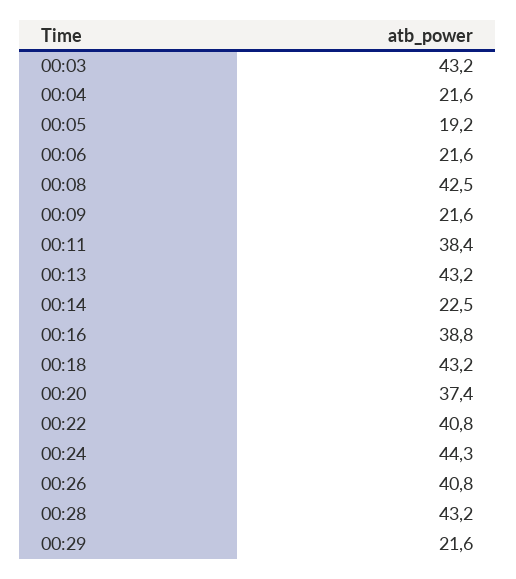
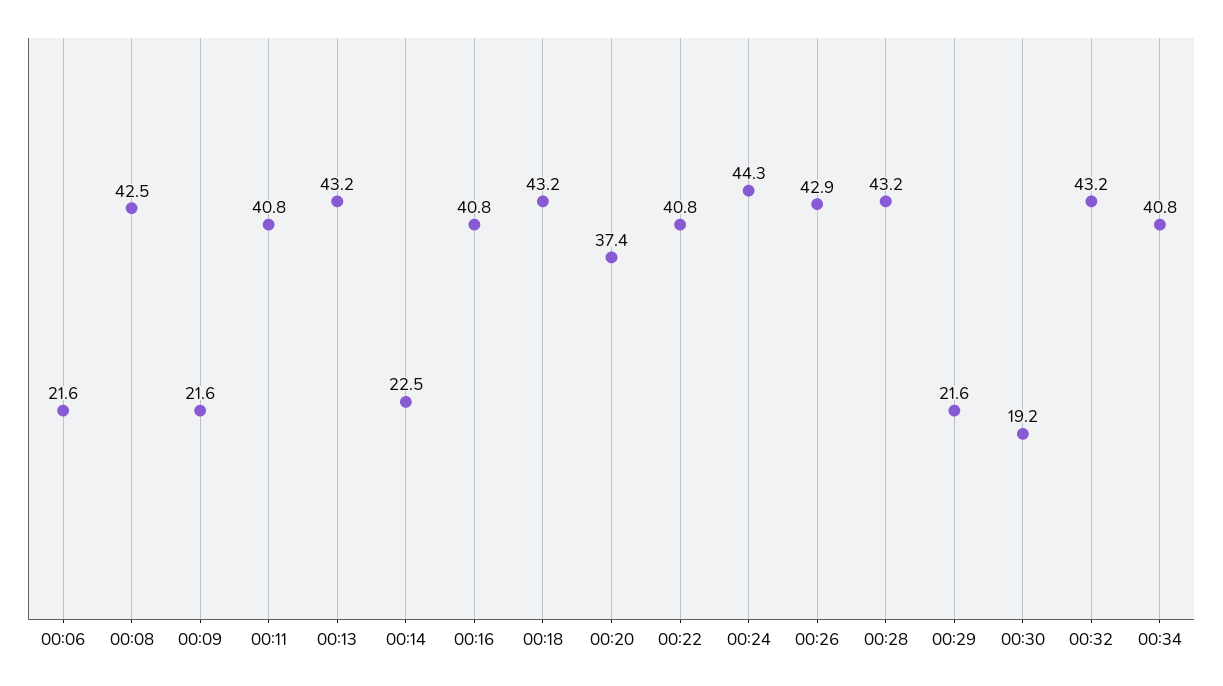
00:03: 43.2 -> none
00:04: 21.6 -> none
00:05: 19.2 -> none
00:11: 38.4 -> 40.8
00:16: 38.8 -> 40.8
00:26: 40.8 -> 42.9
00:30: none -> 19.2
00:32: none -> 43.2
00:34: none -> 40.8

